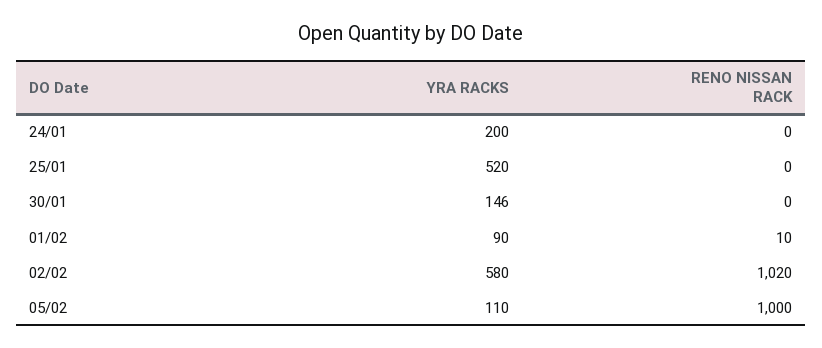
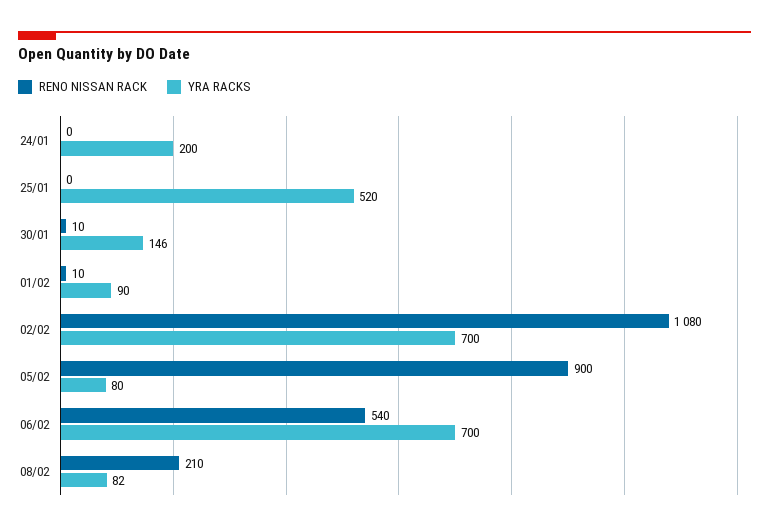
RENO NISSAN RACK, 30/01: 0 -> 10
YRA RACKS, 02/02: 580 -> 700
RENO NISSAN RACK, 02/02: 1020 -> 1080
YRA RACKS, 05/02: 110 -> 80
RENO NISSAN RACK, 05/02: 1000 -> 900
RENO NISSAN RACK, 06/02: none -> 540
YRA RACKS, 06/02: none -> 700
RENO NISSAN RACK, 08/02: none -> 210
YRA RACKS, 08/02: none -> 82

